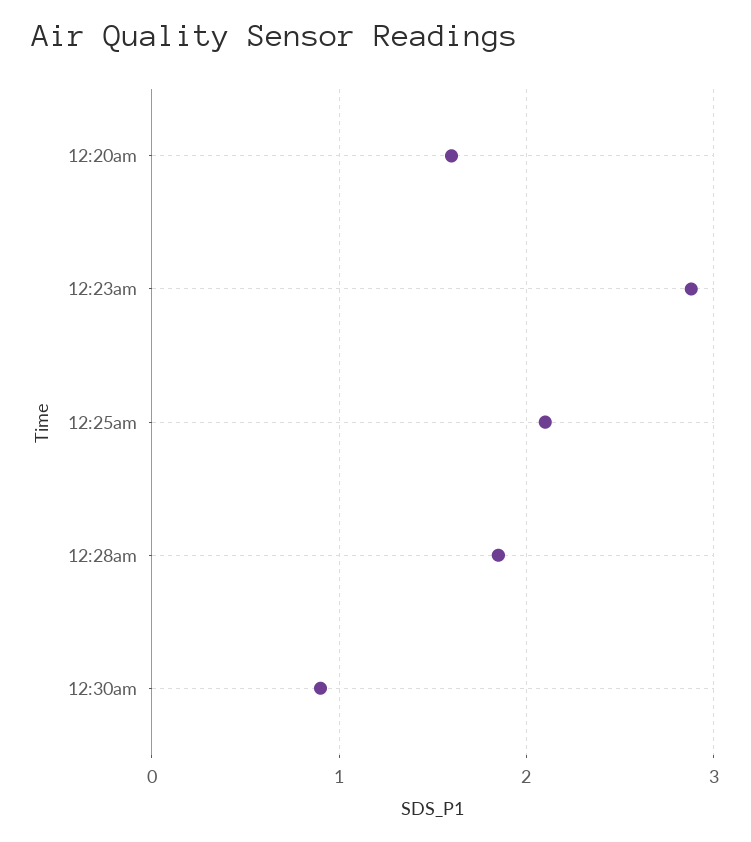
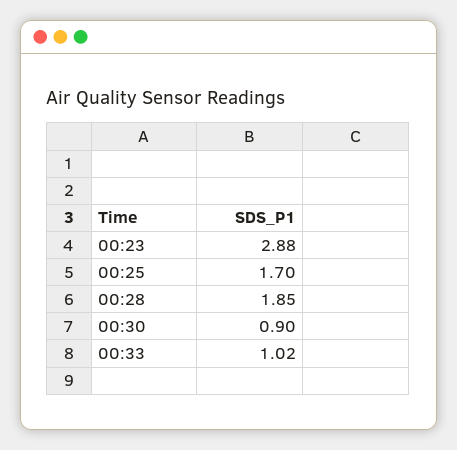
12:20am: 1.6 -> none
12:25am: 2.1 -> 1.7
00:33: none -> 1.02

